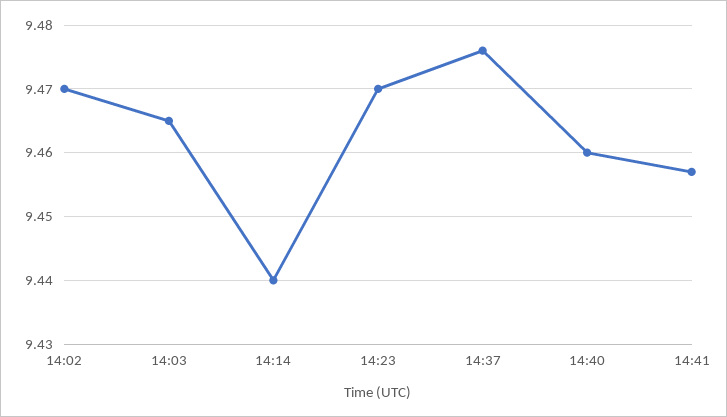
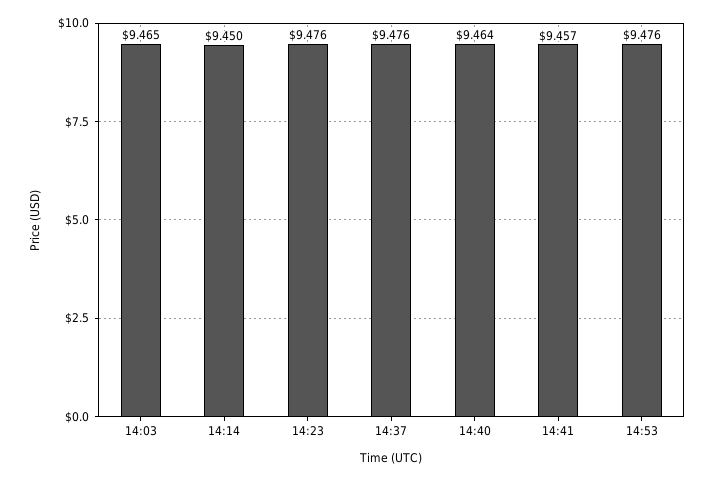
14:02: 9.47 -> none
14:14: 9.44 -> 9.45
14:23: 9.47 -> 9.476
14:40: 9.46 -> 9.464
14:53: none -> 9.476

